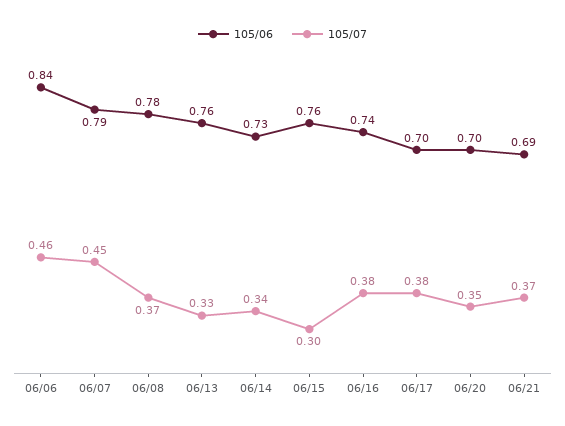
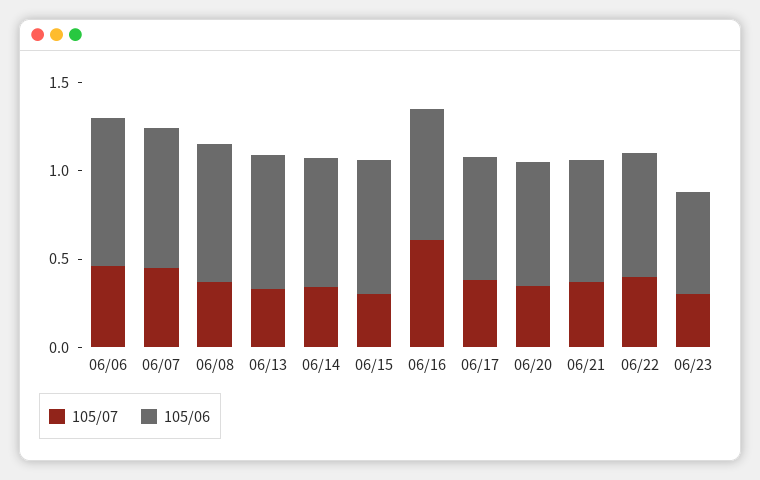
105/07, 06/16: 0.38 -> 0.6
105/07, 06/22: none -> 0.4
105/06, 06/22: none -> 0.7
105/07, 06/23: none -> 0.3
105/06, 06/23: none -> 0.6

